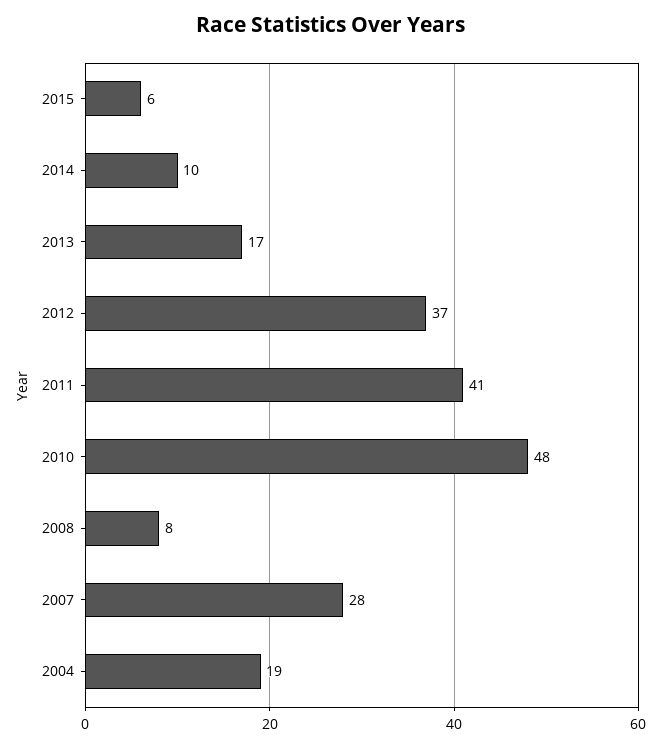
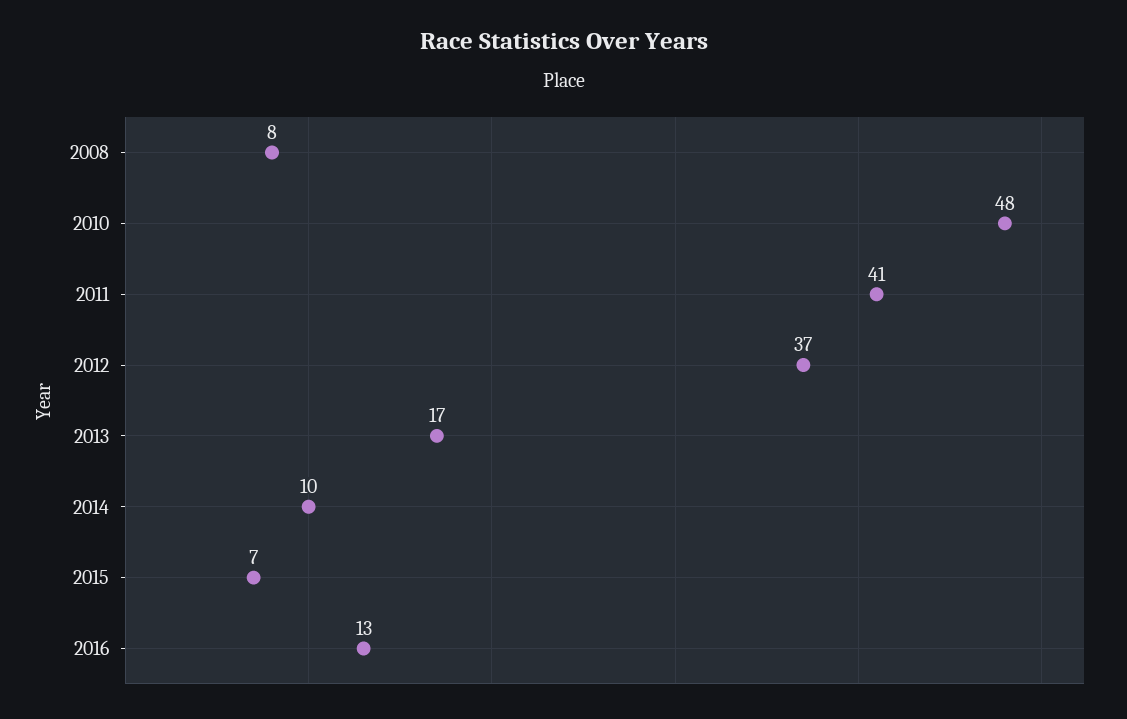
2015: 6 -> 7
2007: 28 -> none
2004: 19 -> none
2016: none -> 13

